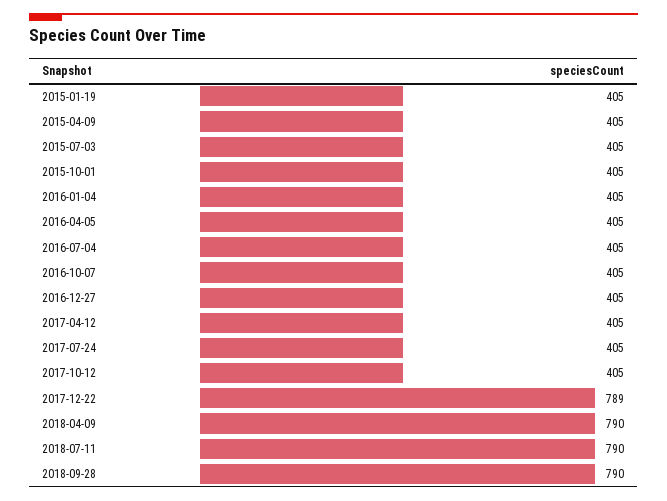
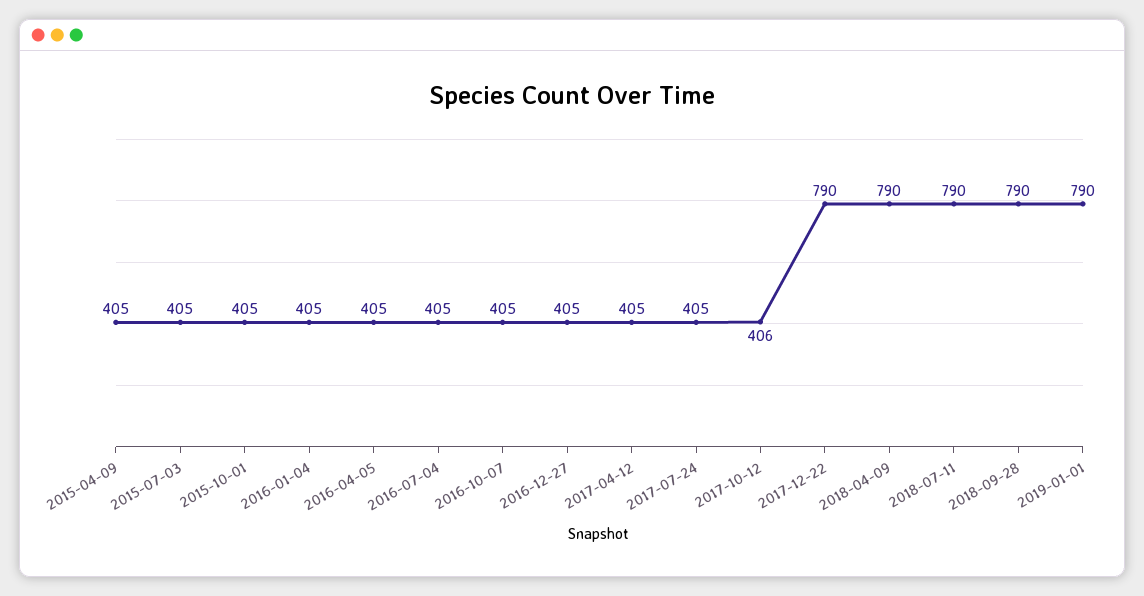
2015-01-19: 405 -> none
2017-10-12: 405 -> 406
2017-12-22: 789 -> 790
2019-01-01: none -> 790

